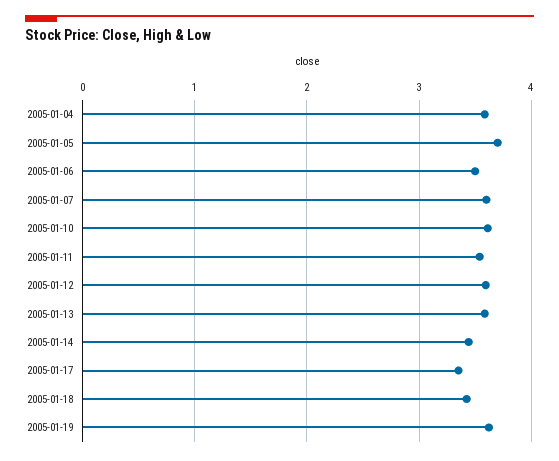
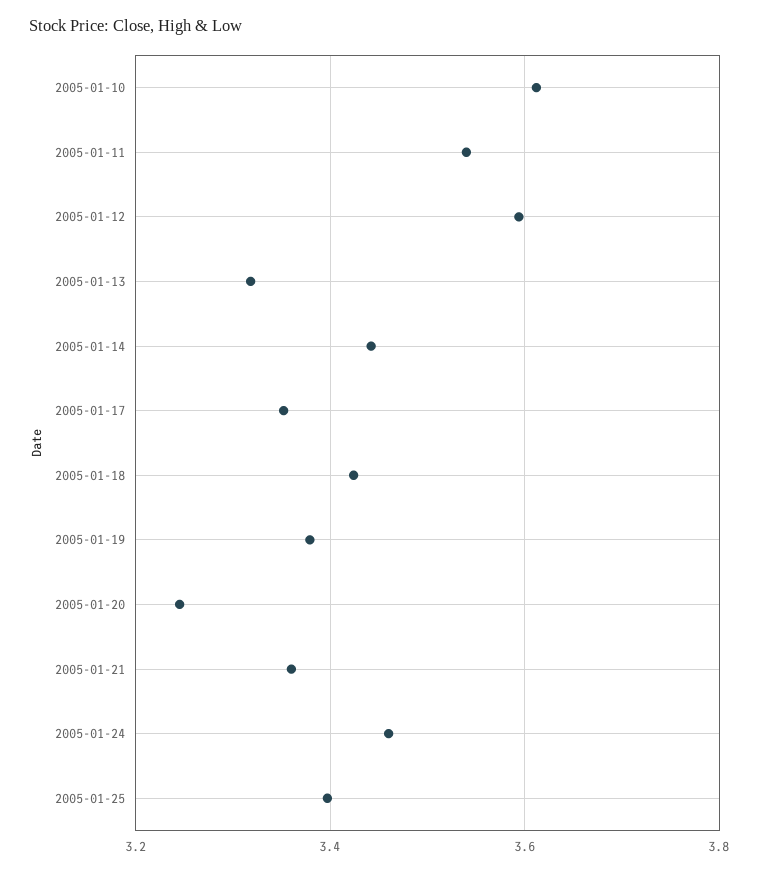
2005-01-04: 3.6 -> none
2005-01-05: 3.7 -> none
2005-01-06: 3.5 -> none
2005-01-07: 3.6 -> none
2005-01-13: 3.6 -> 3.32
2005-01-19: 3.6 -> 3.38
2005-01-20: none -> 3.24
2005-01-21: none -> 3.36
2005-01-24: none -> 3.46
2005-01-25: none -> 3.4

